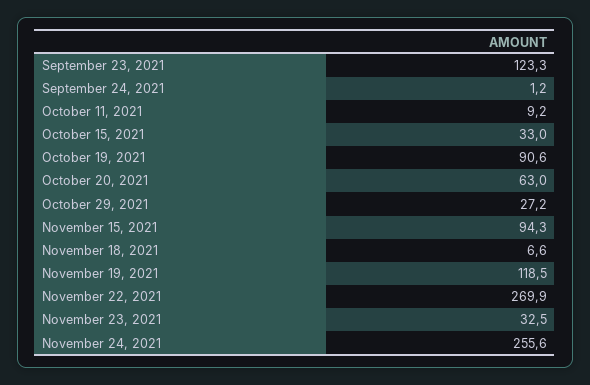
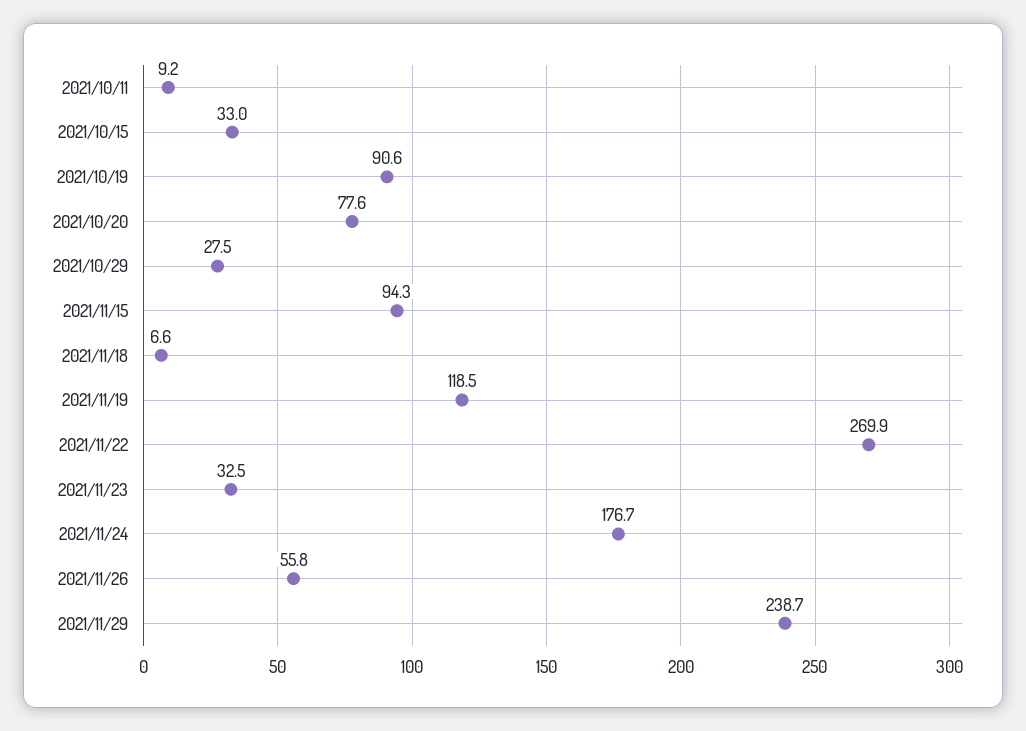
September 23, 2021: 123.3 -> none
September 24, 2021: 1.2 -> none
October 20, 2021: 63 -> 77.6
October 29, 2021: 27.2 -> 27.5
November 24, 2021: 255.6 -> 176.7
2021/11/26: none -> 55.8
2021/11/29: none -> 238.7

